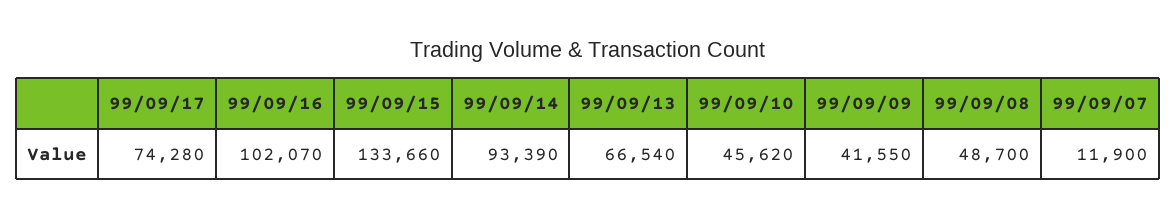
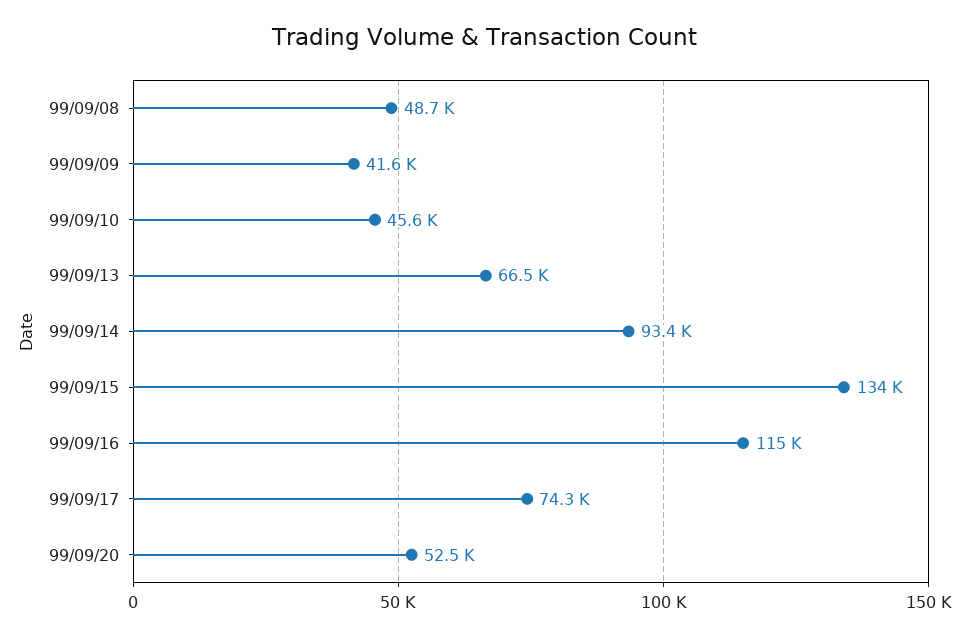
99/09/16: 102070 -> 115000
99/09/07: 11900 -> none
99/09/20: none -> 52500

